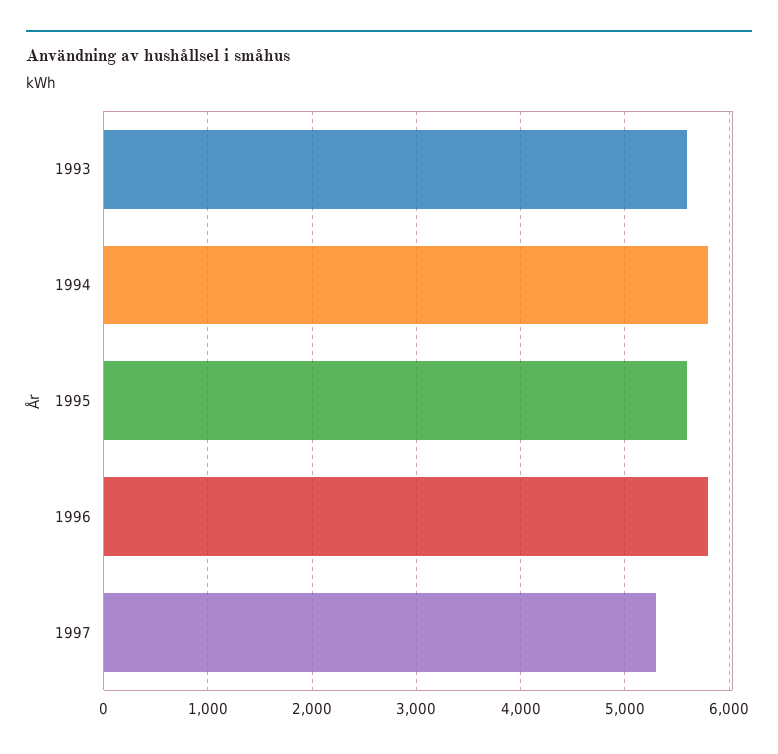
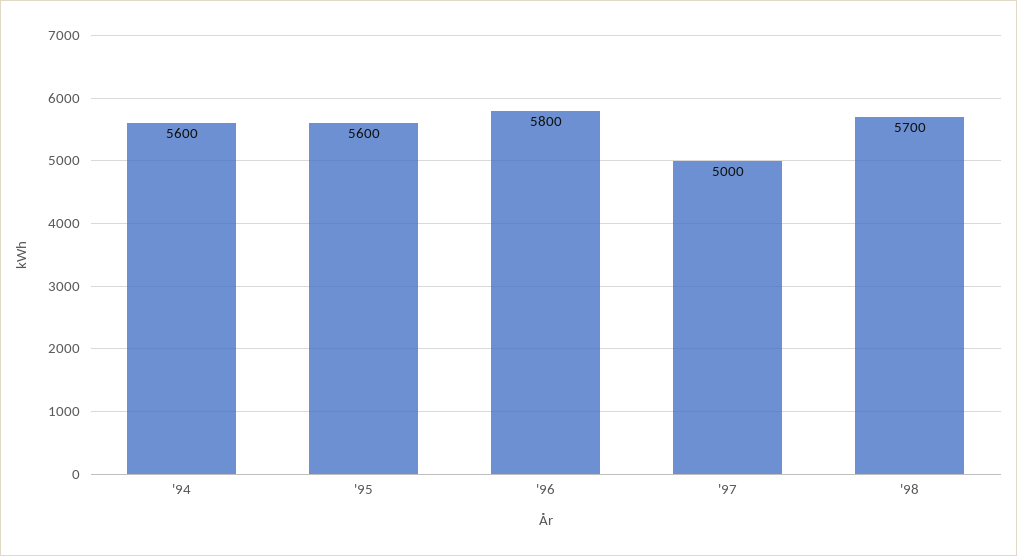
1993: 5600 -> none
1994: 5800 -> 5600
1997: 5300 -> 5000
'98: none -> 5700

